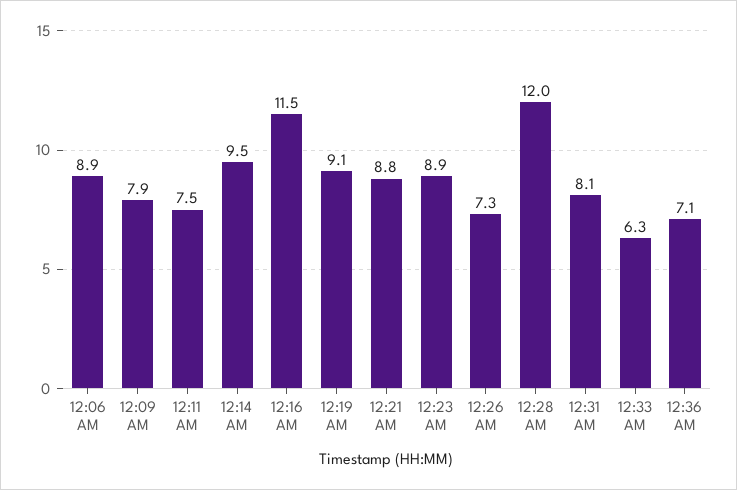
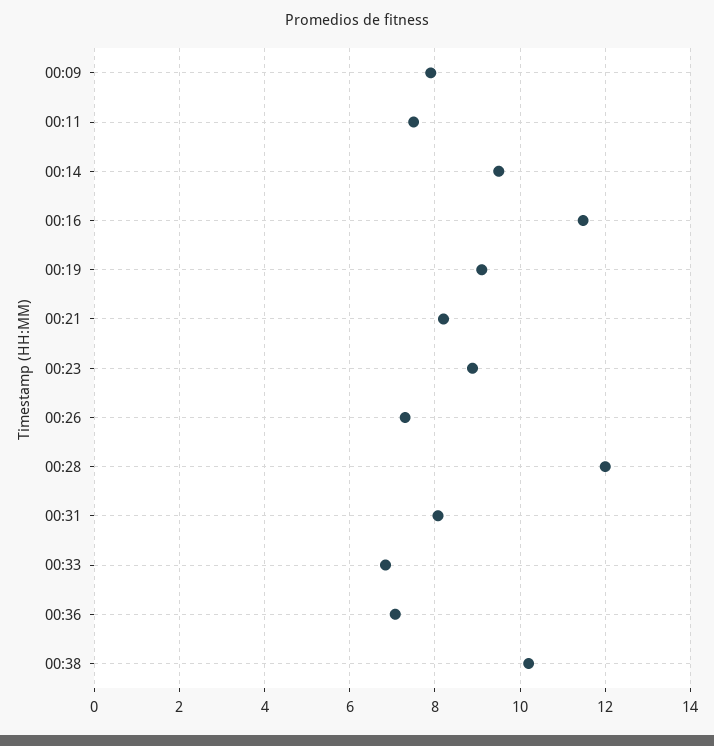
12:06 AM: 8.9 -> none
12:21 AM: 8.8 -> 8.2
12:33 AM: 6.3 -> 6.8
00:38: none -> 10.2

